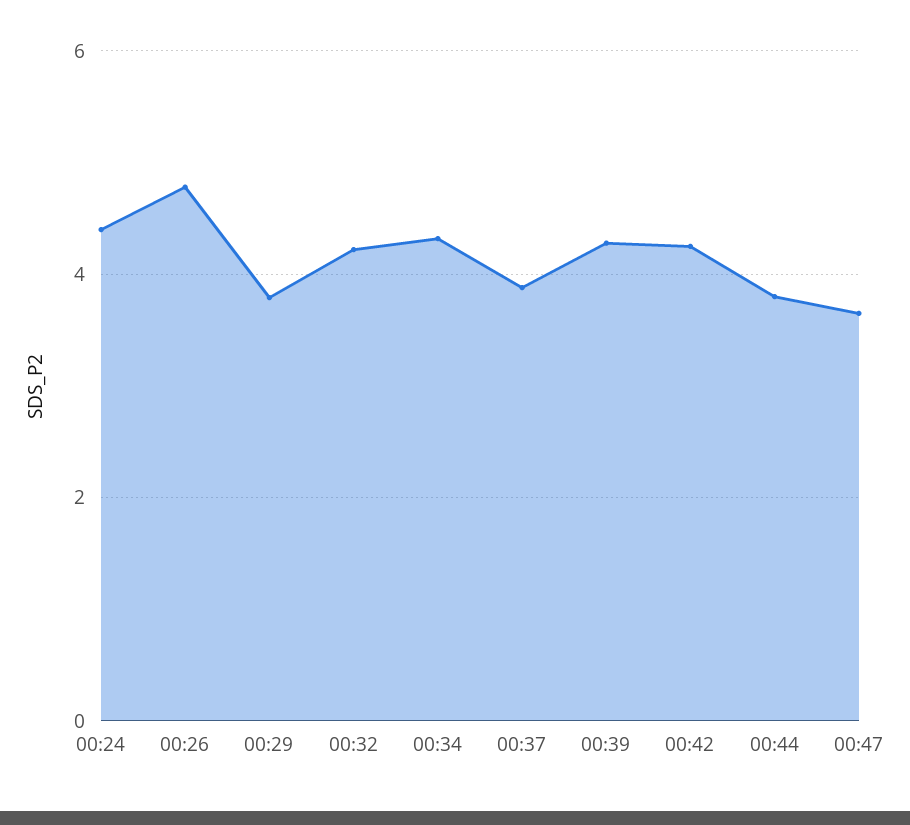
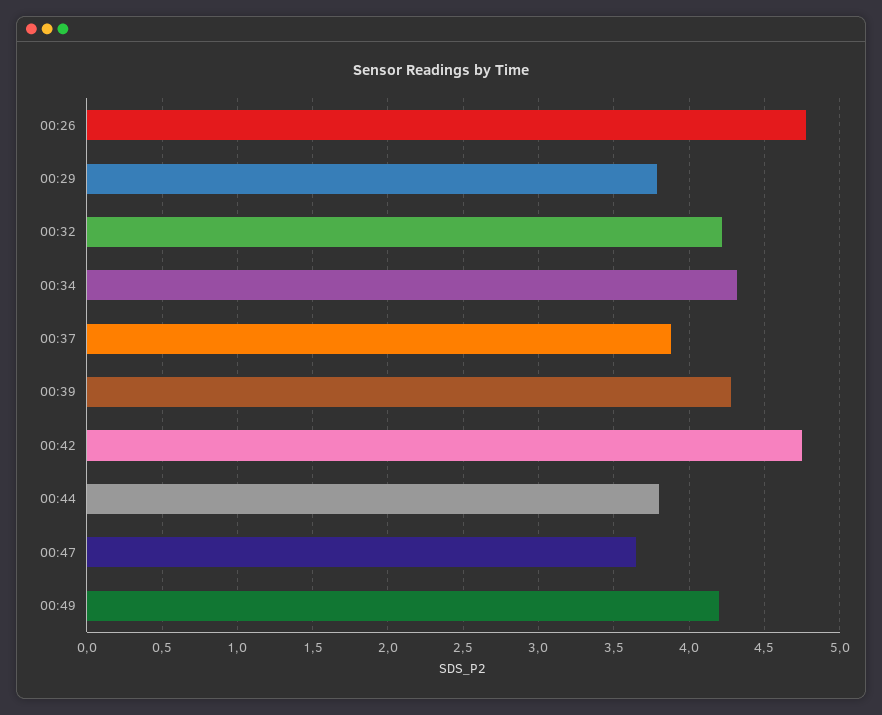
00:24: 4.4 -> none
00:42: 4.2 -> 4.75
00:49: none -> 4.2

